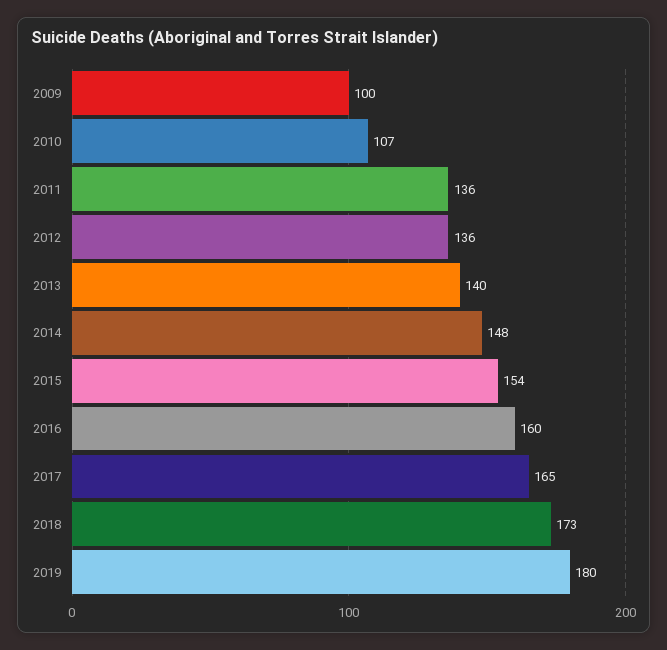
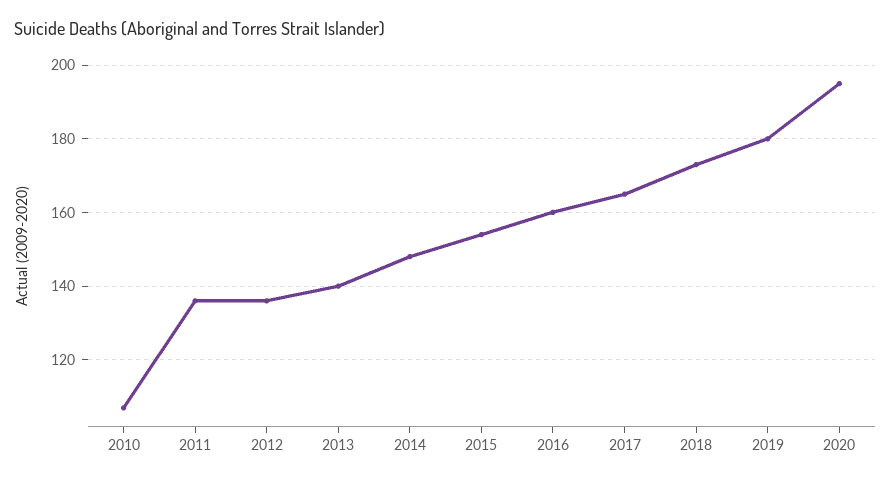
2009: 100 -> none
2020: none -> 195

